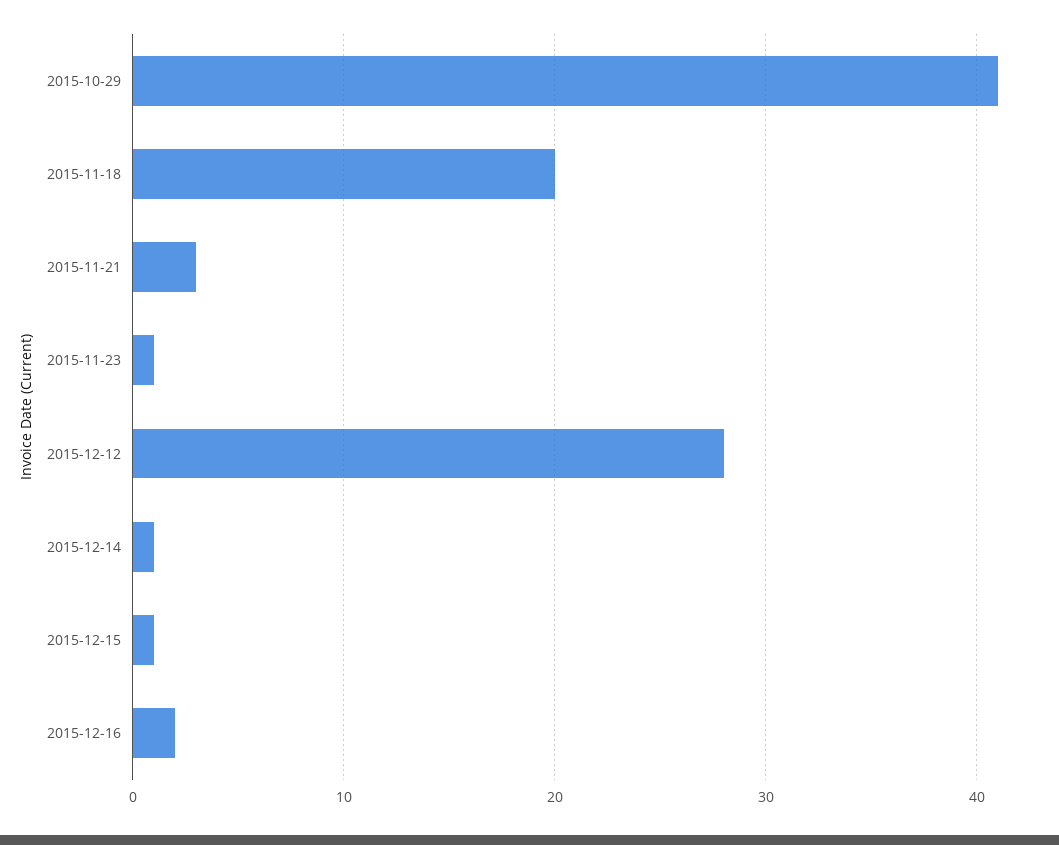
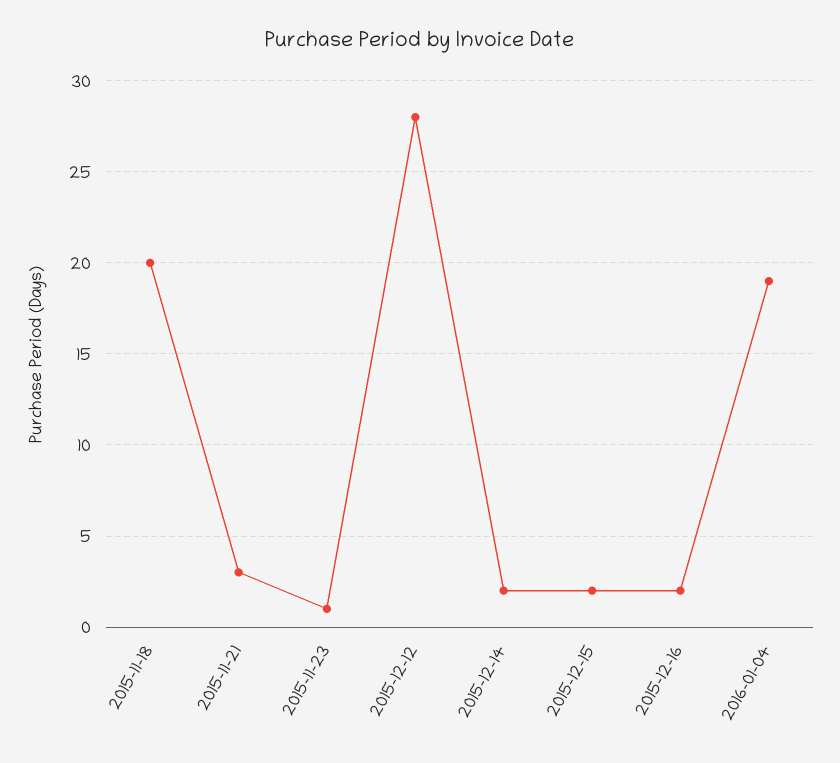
2015-10-29: 41 -> none
2015-12-14: 1 -> 2
2015-12-15: 1 -> 2
2016-01-04: none -> 19

